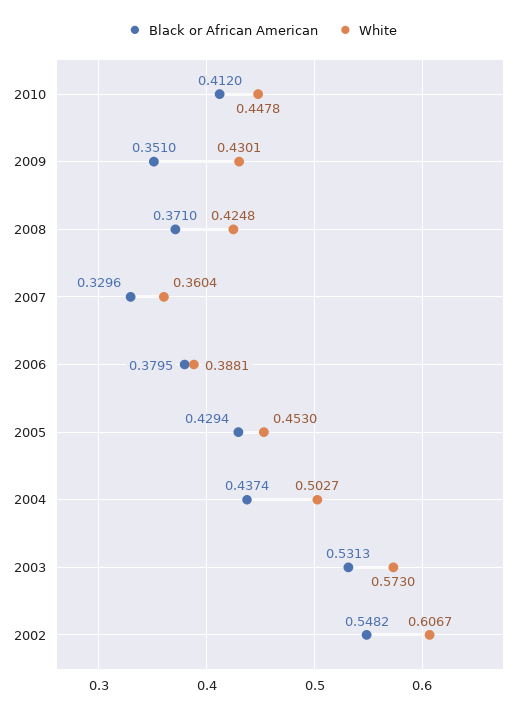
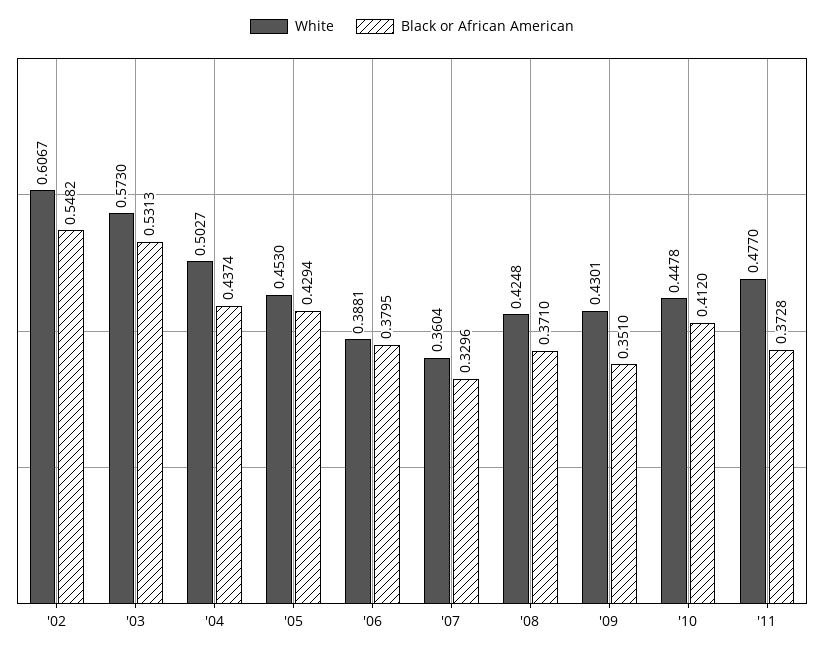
White, '11: none -> 0.477
Black or African American, '11: none -> 0.3728

